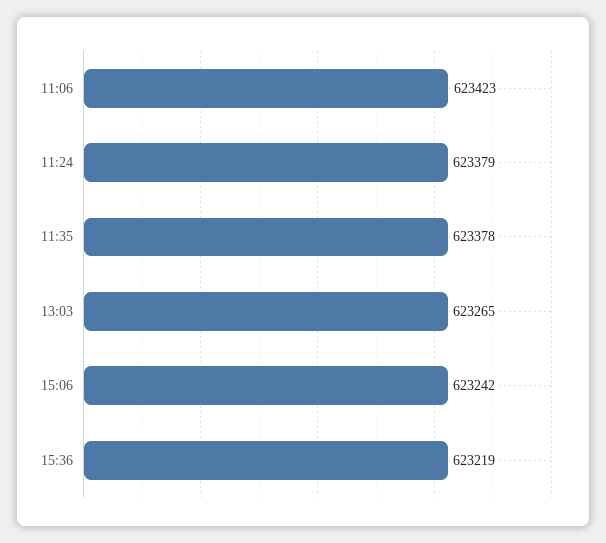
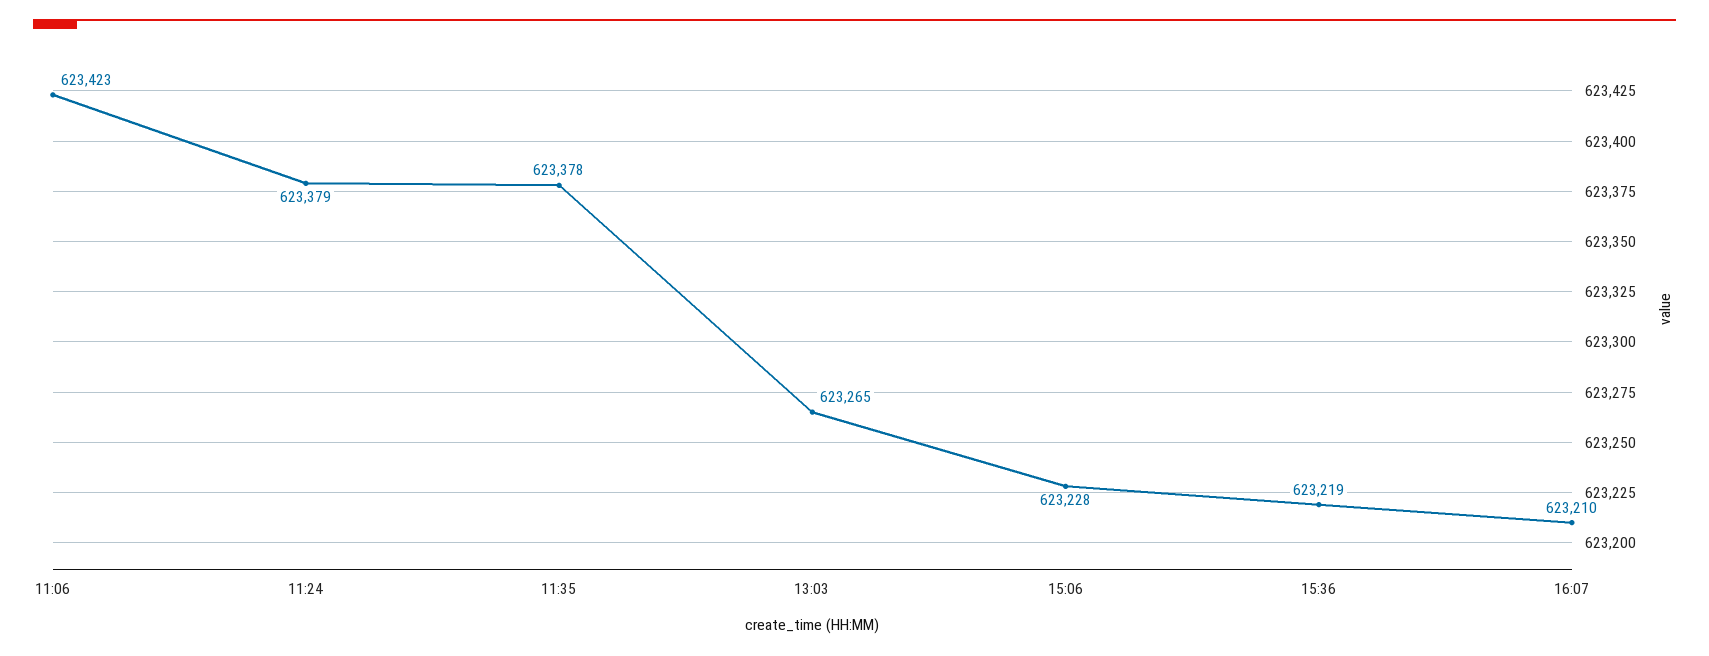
15:06: 623242 -> 623228
16:07: none -> 623210

